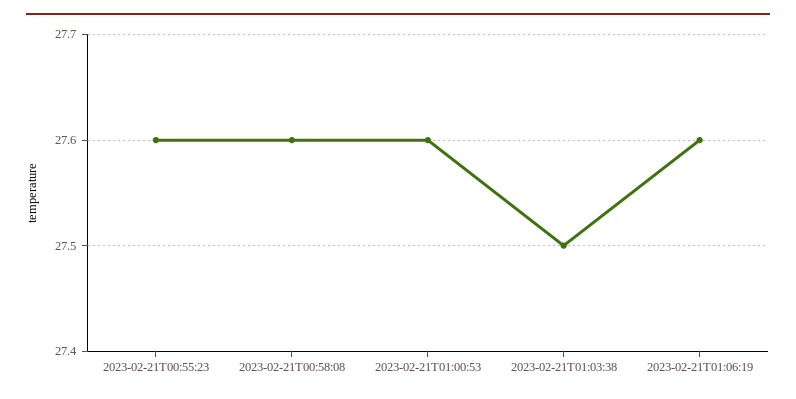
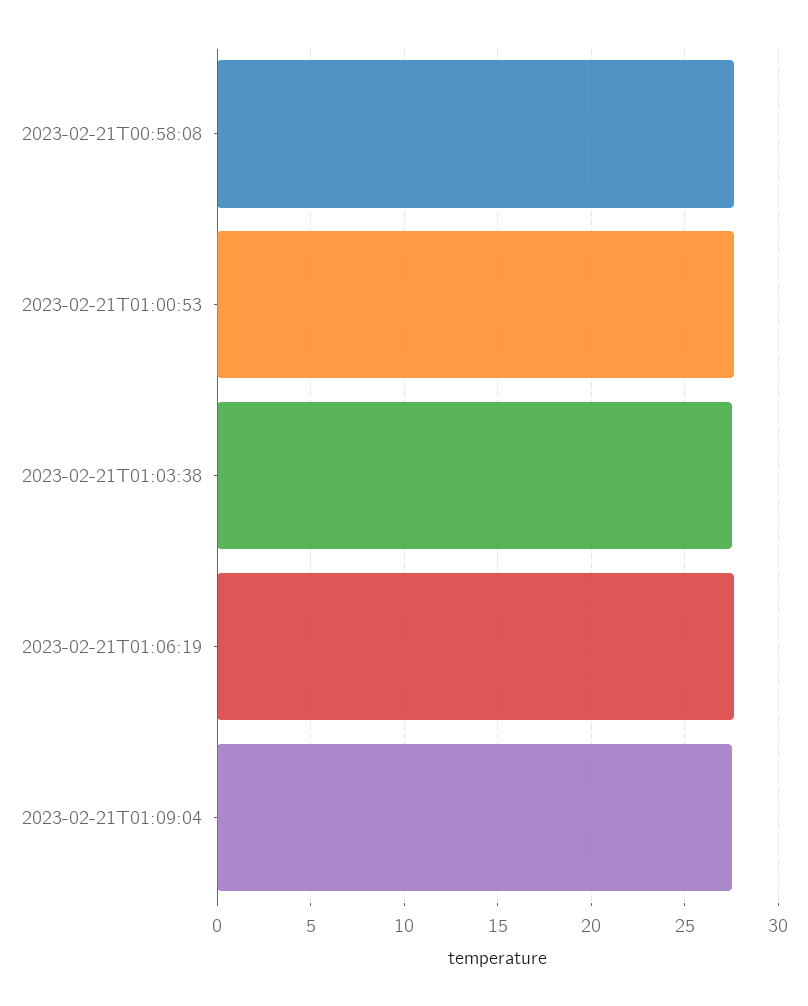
2023-02-21T00:55:23: 27.6 -> none
2023-02-21T01:09:04: none -> 27.5

